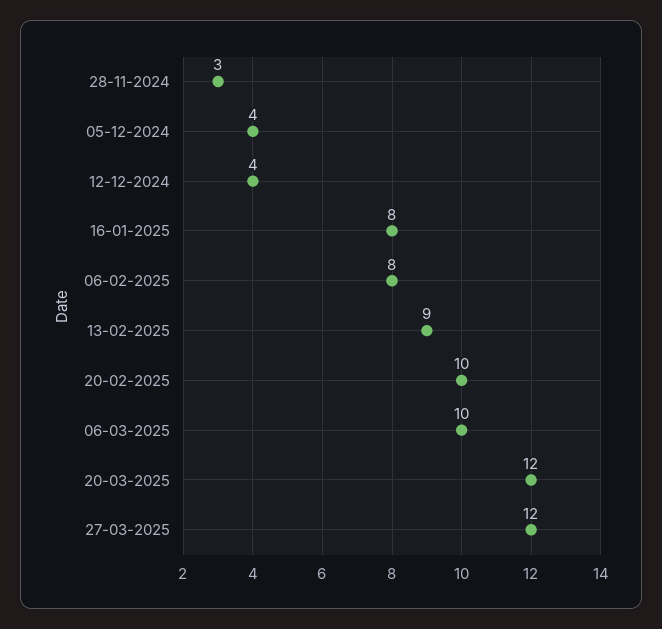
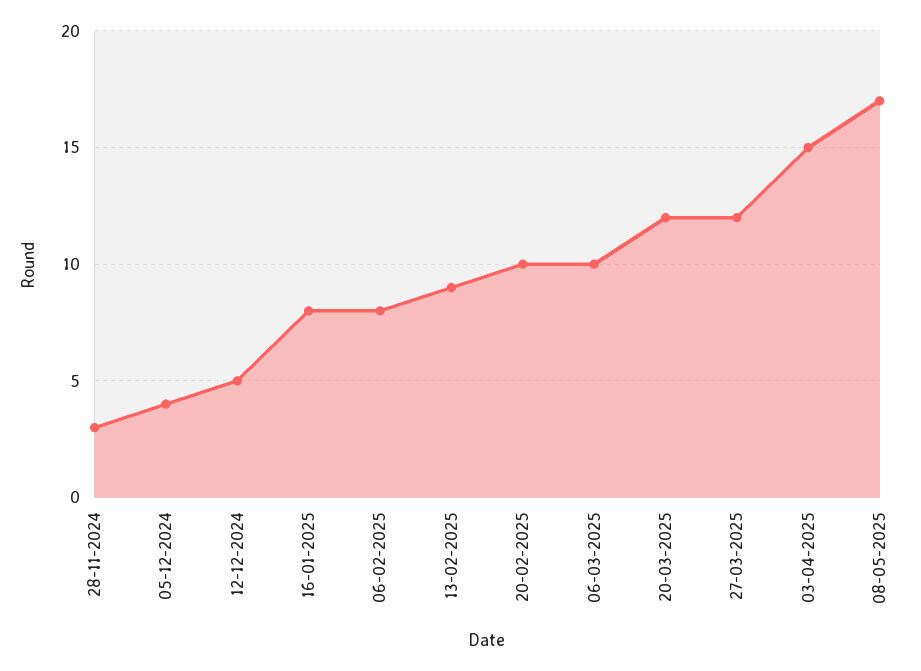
12-12-2024: 4 -> 5
03-04-2025: none -> 15
08-05-2025: none -> 17

